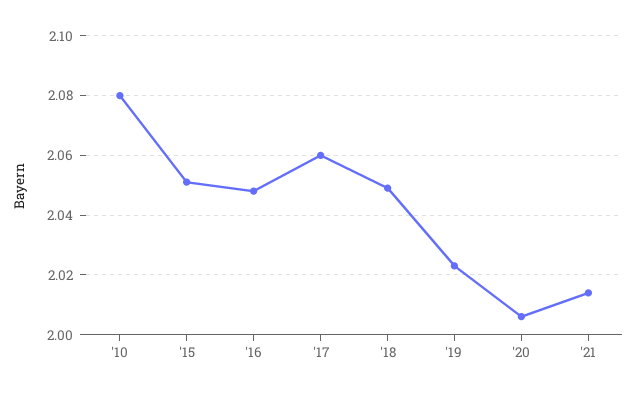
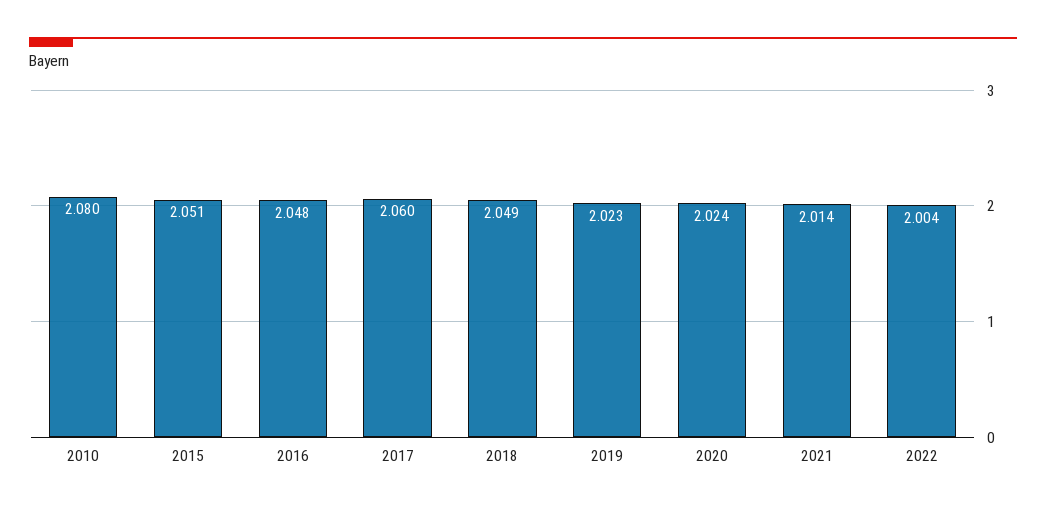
'20: 2.005 -> 2.024
2022: none -> 2.004

